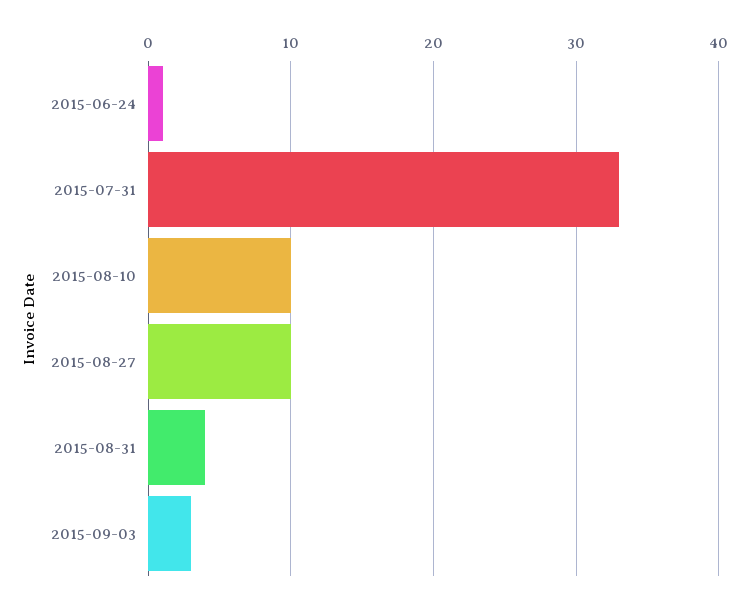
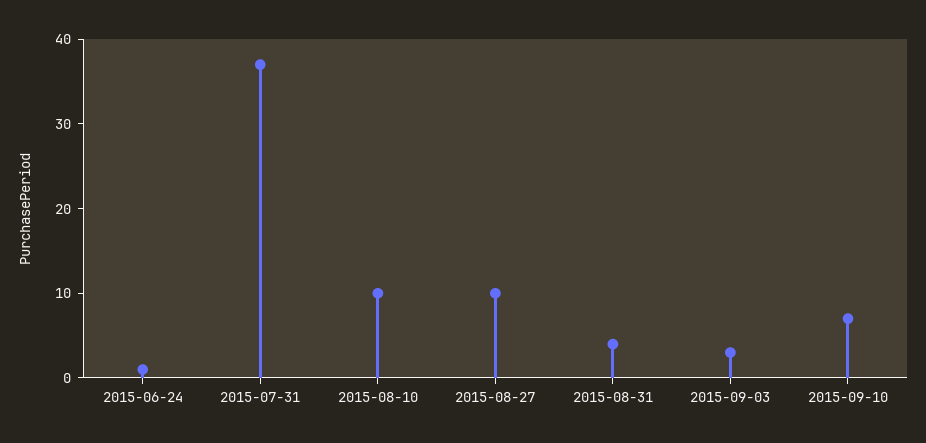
2015-07-31: 33 -> 37
2015-09-10: none -> 7

